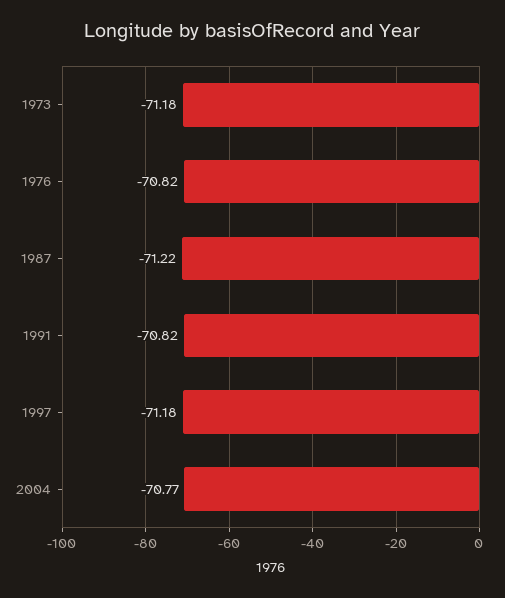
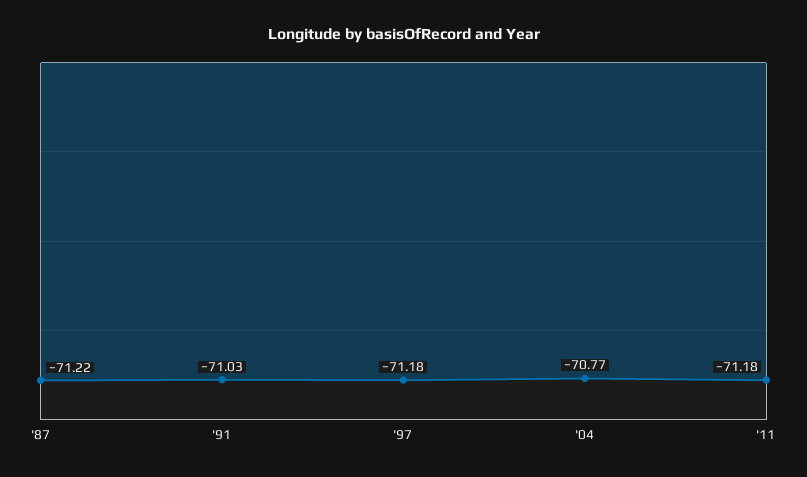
1973: -71.18 -> none
1976: -70.82 -> none
1991: -70.82 -> -71.03
'11: none -> -71.18

